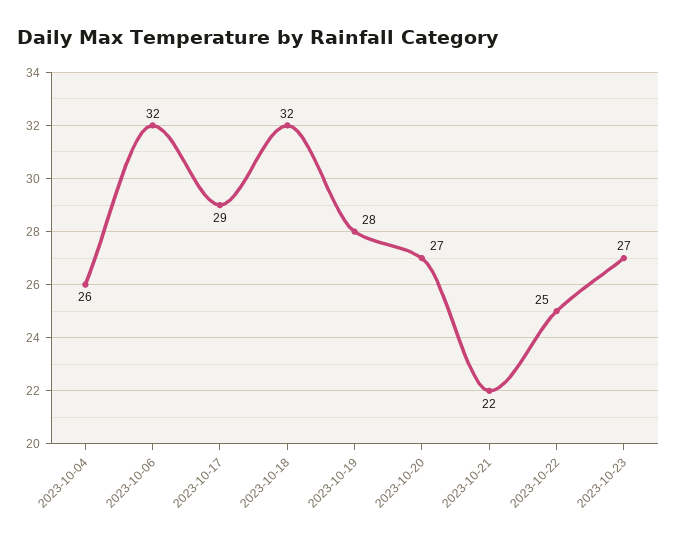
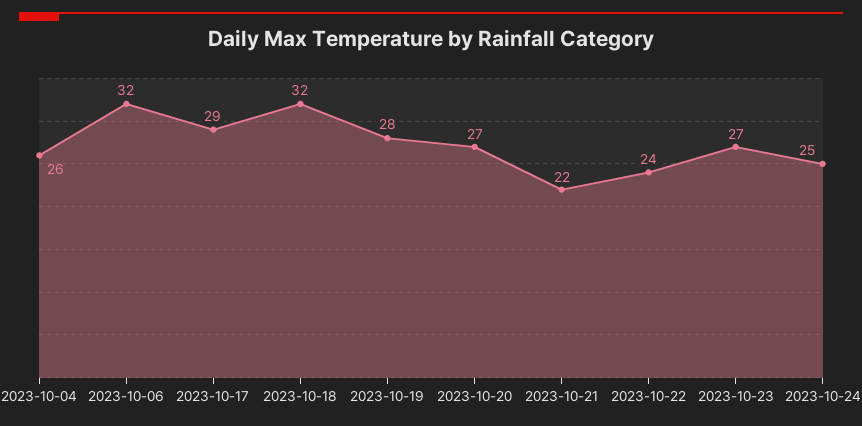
2023-10-22: 25 -> 24
2023-10-24: none -> 25

